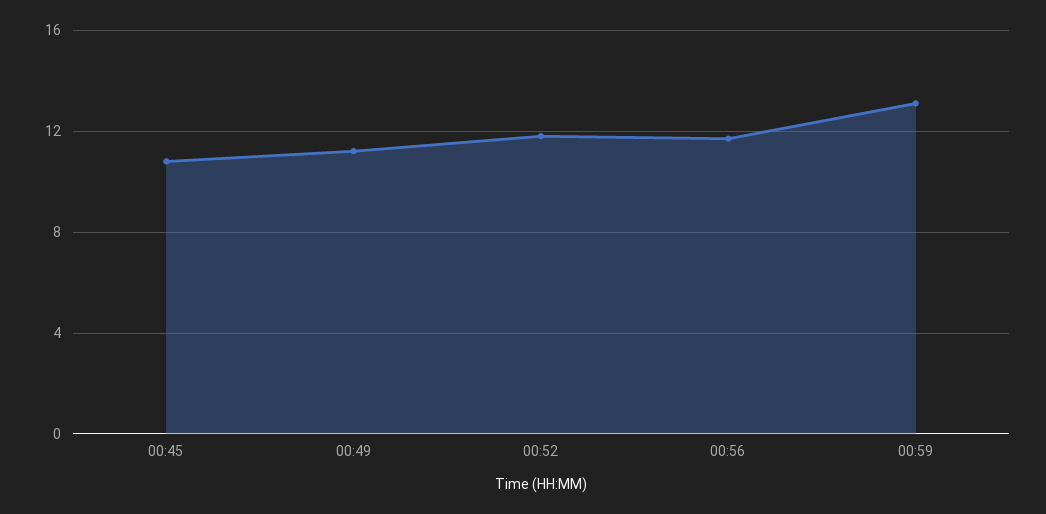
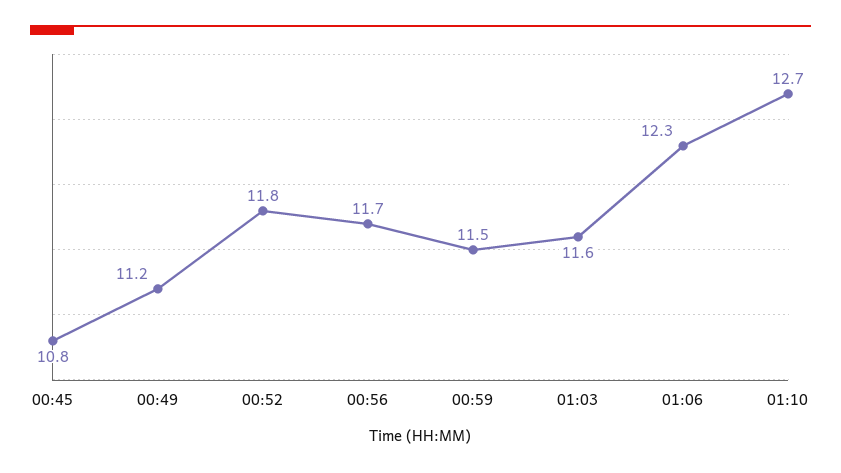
00:59: 13 -> 11.5
01:03: none -> 11.6
01:06: none -> 12.3
01:10: none -> 12.7

